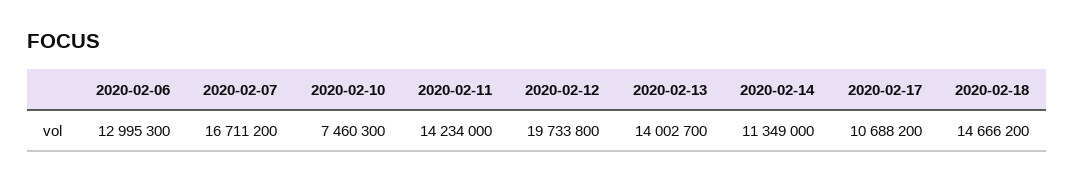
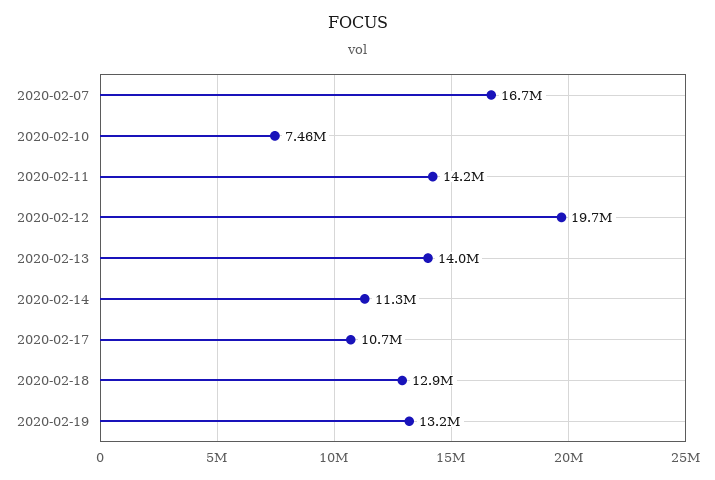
2020-02-06: 12995300 -> none
2020-02-18: 14666200 -> 12900000
2020-02-19: none -> 13200000

